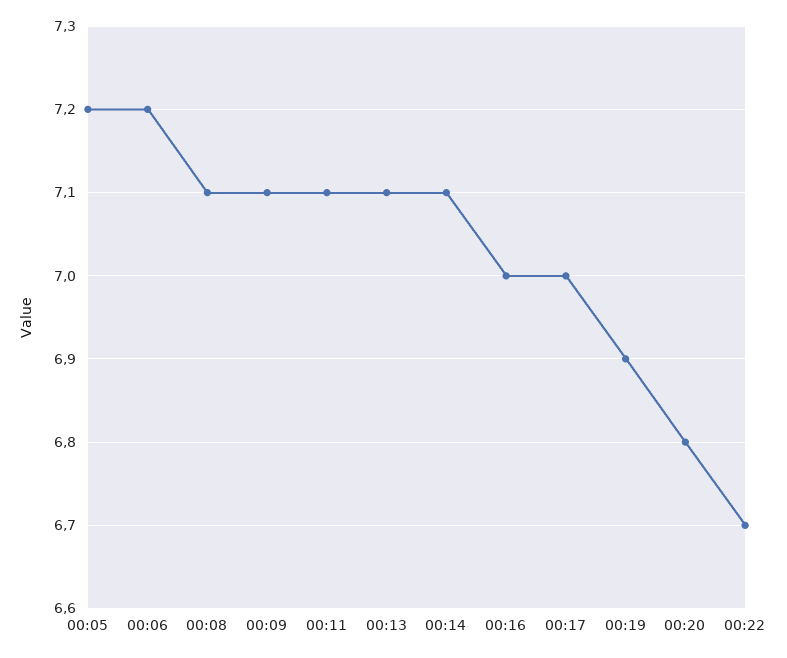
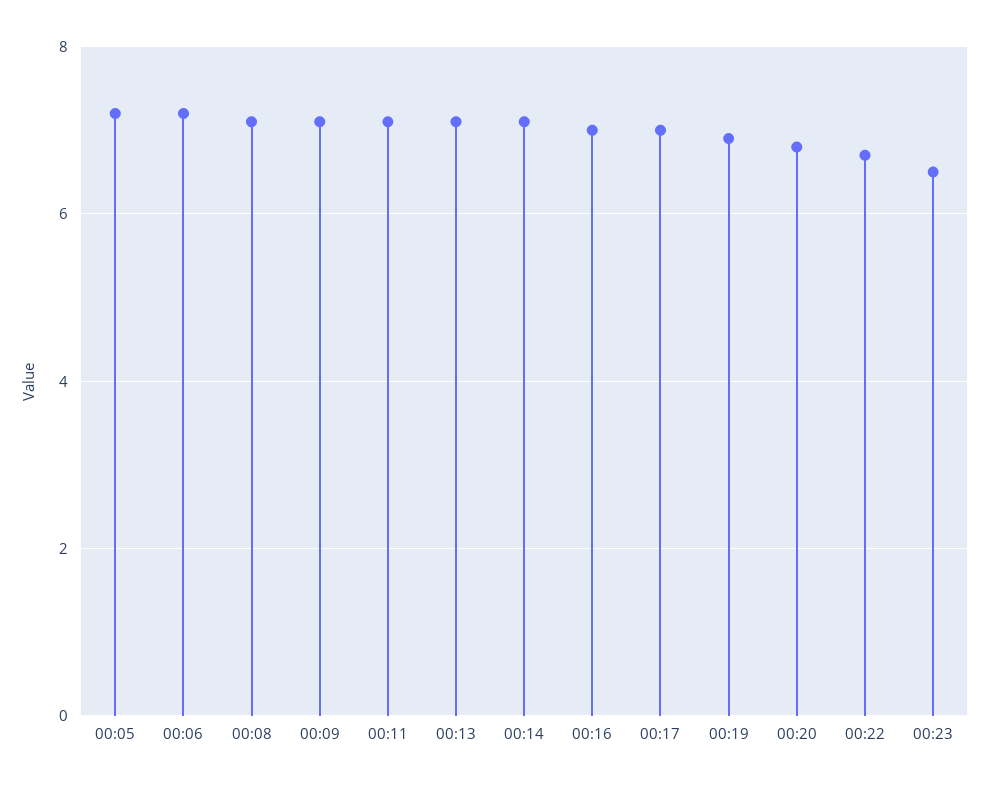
00:23: none -> 6.5

